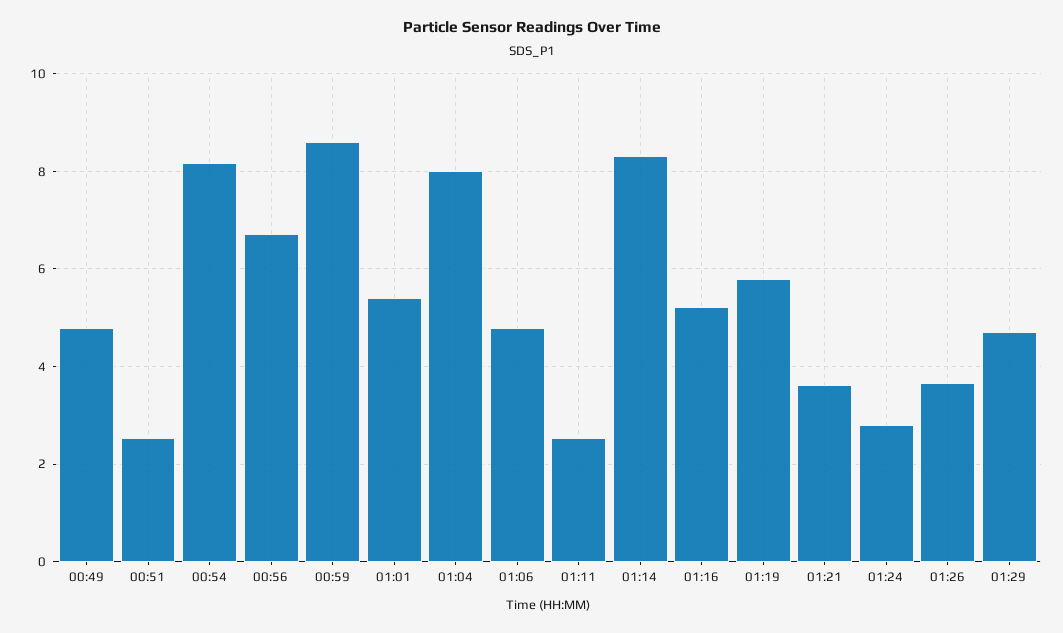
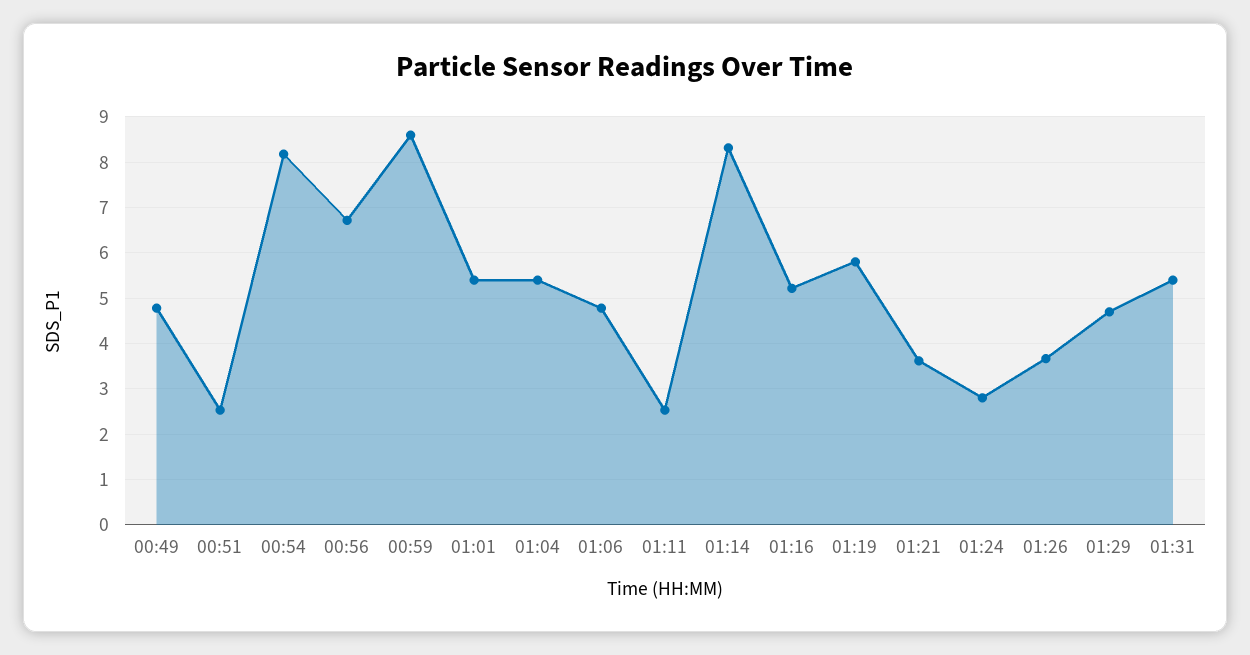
01:04: 8 -> 5.4
01:31: none -> 5.4

